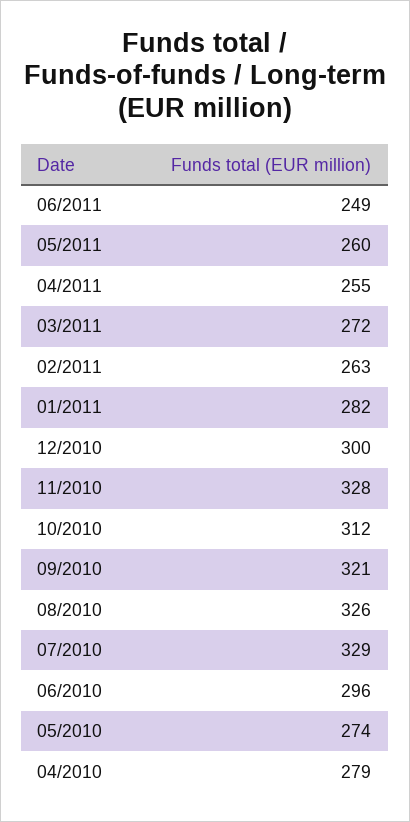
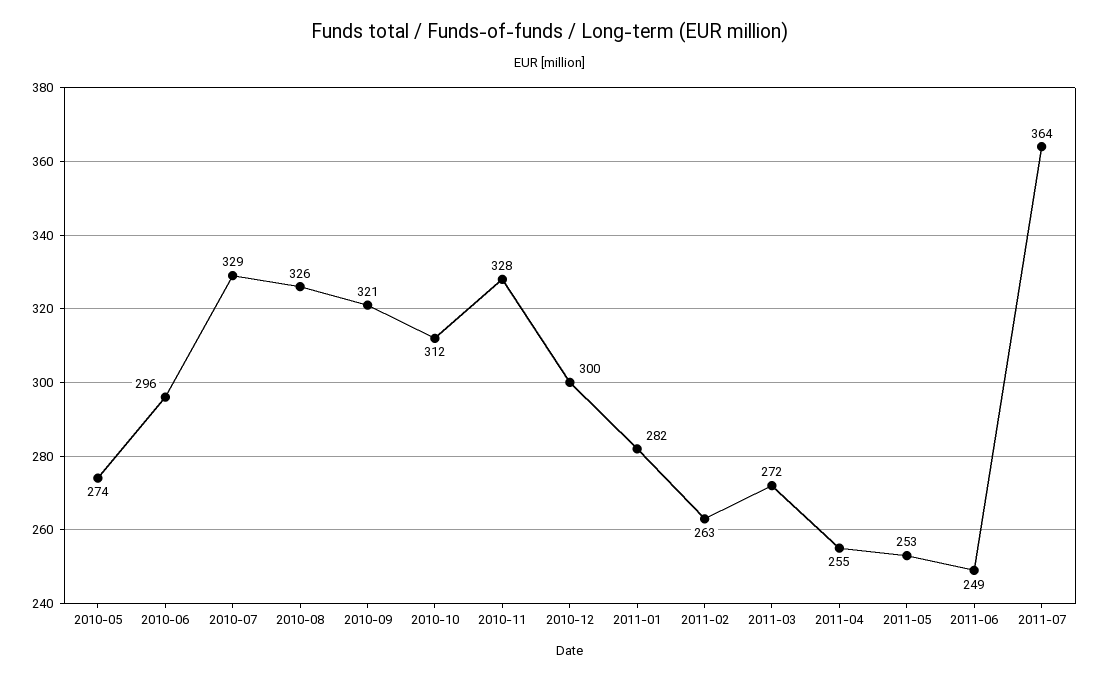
05/2011: 260 -> 253
04/2010: 279 -> none
2011-07: none -> 364

